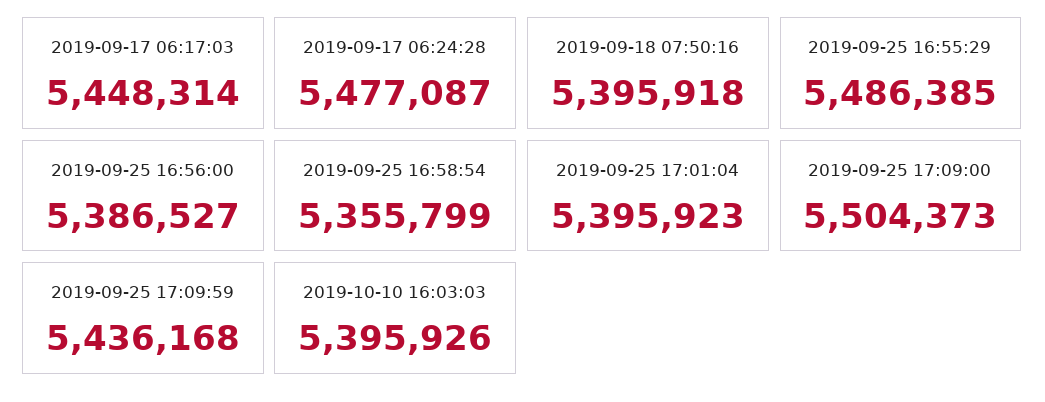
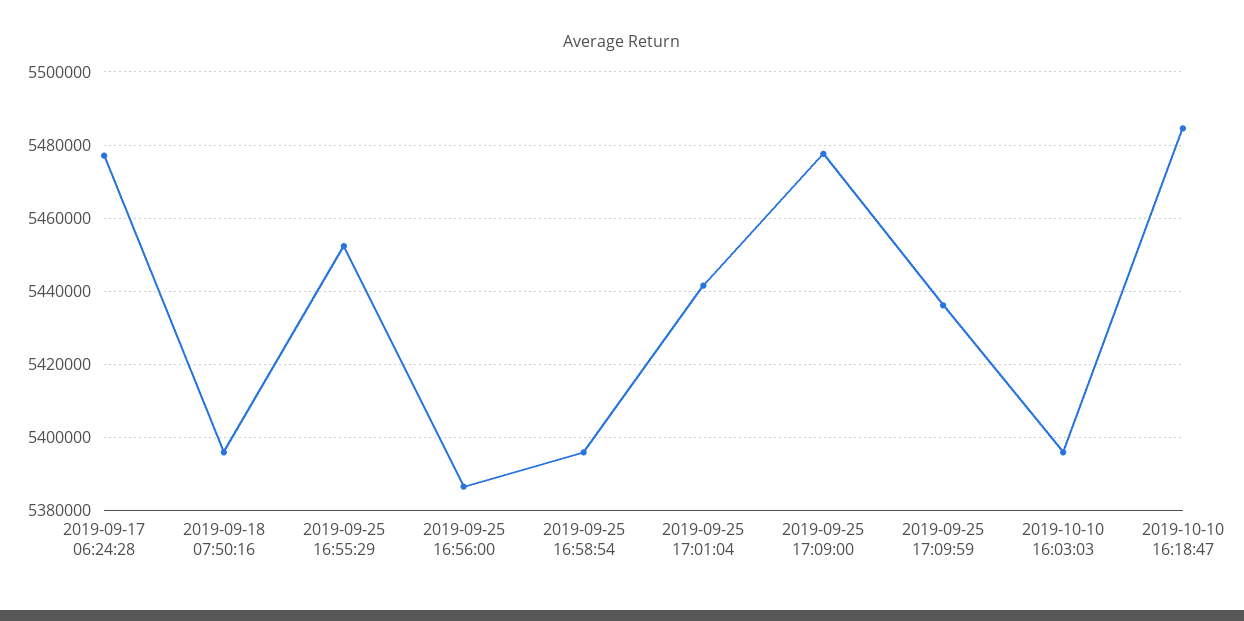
2019-09-17 06:17:03: 5448314 -> none
2019-09-25 16:55:29: 5486385 -> 5452000
2019-09-25 16:58:54: 5355799 -> 5396000
2019-09-25 17:01:04: 5395923 -> 5442000
2019-09-25 17:09:00: 5504373 -> 5478000
2019-10-10 16:18:47: none -> 5484000

